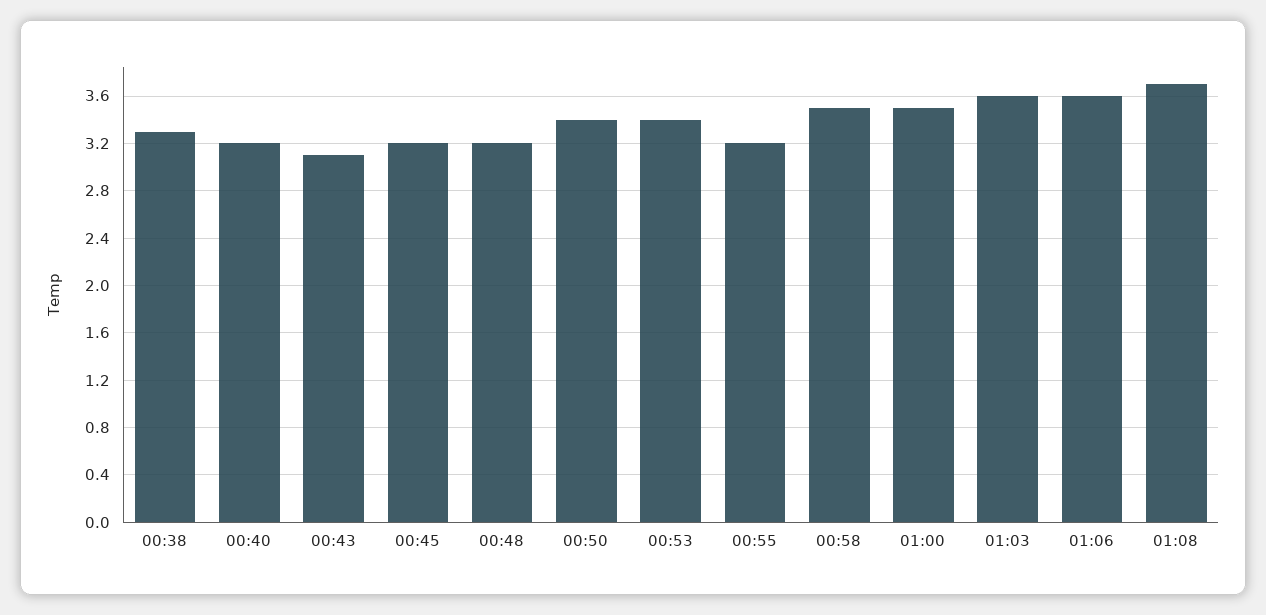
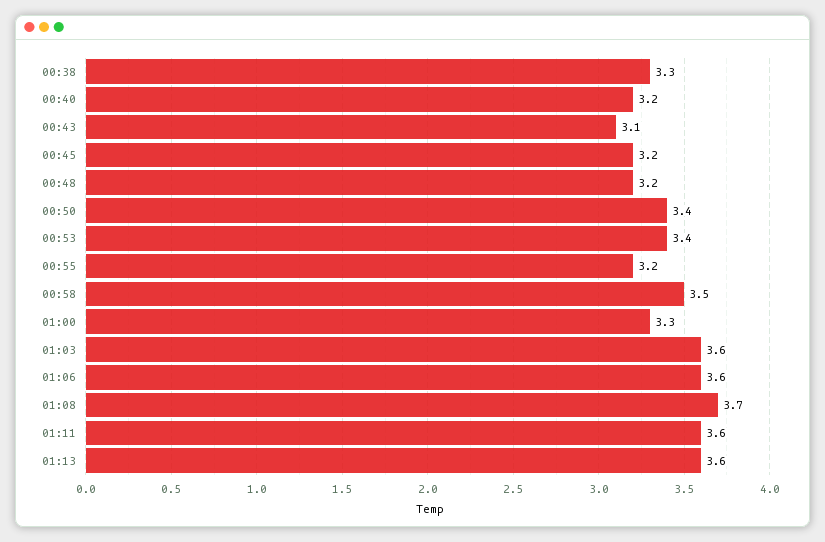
01:00: 3.5 -> 3.3
01:11: none -> 3.6
01:13: none -> 3.6

